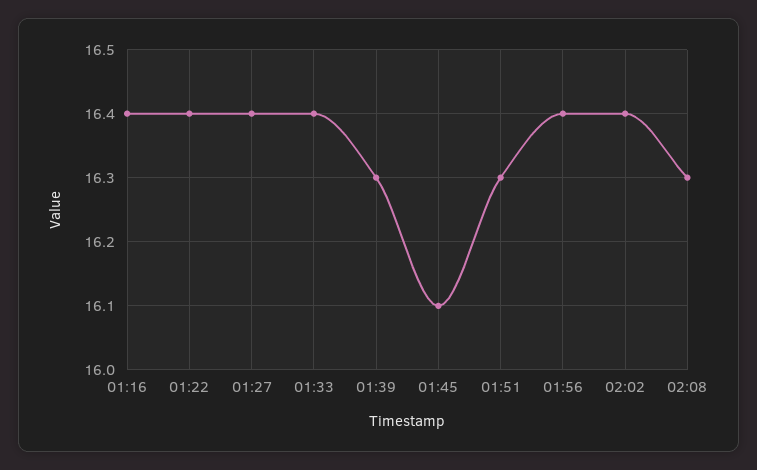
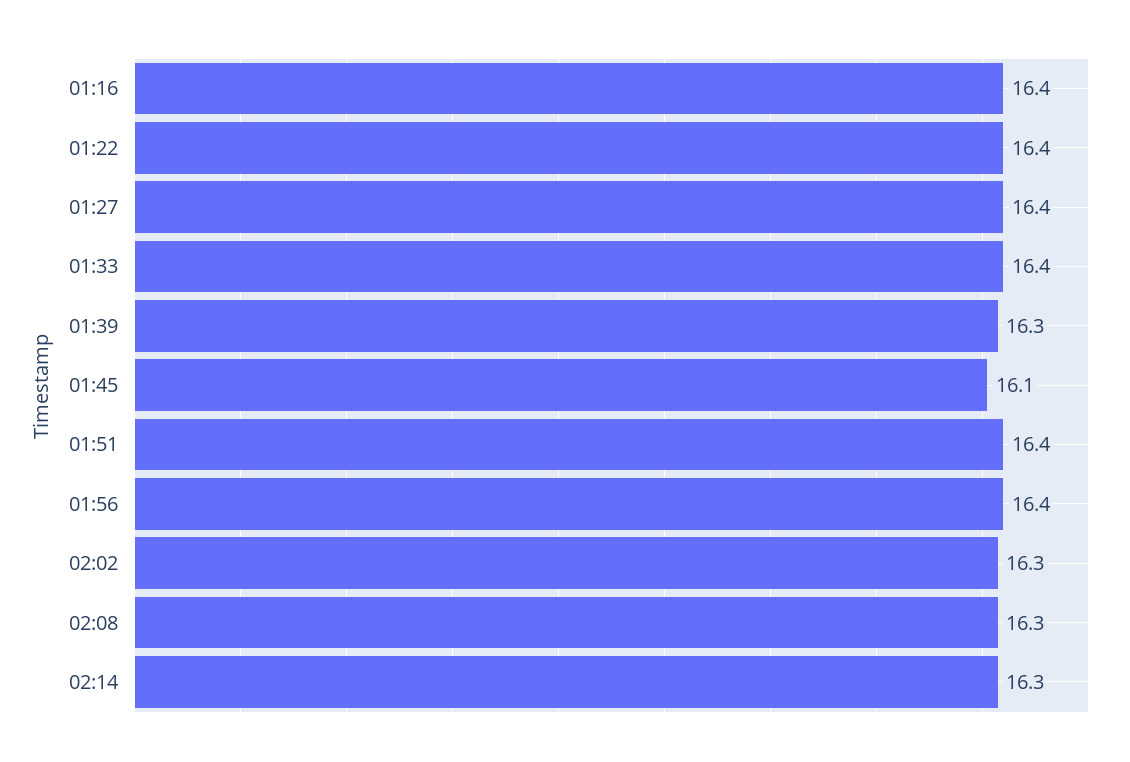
01:51: 16.3 -> 16.4
02:02: 16.4 -> 16.3
02:14: none -> 16.3

